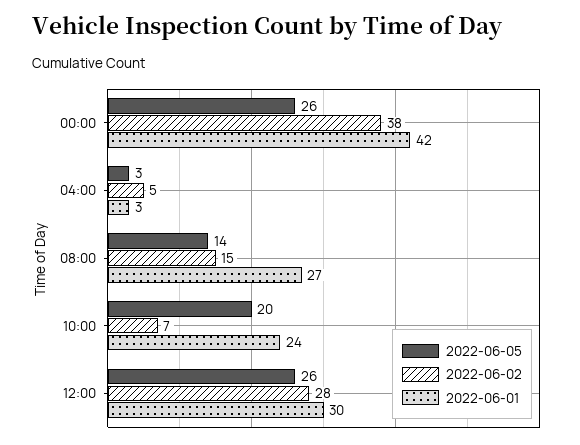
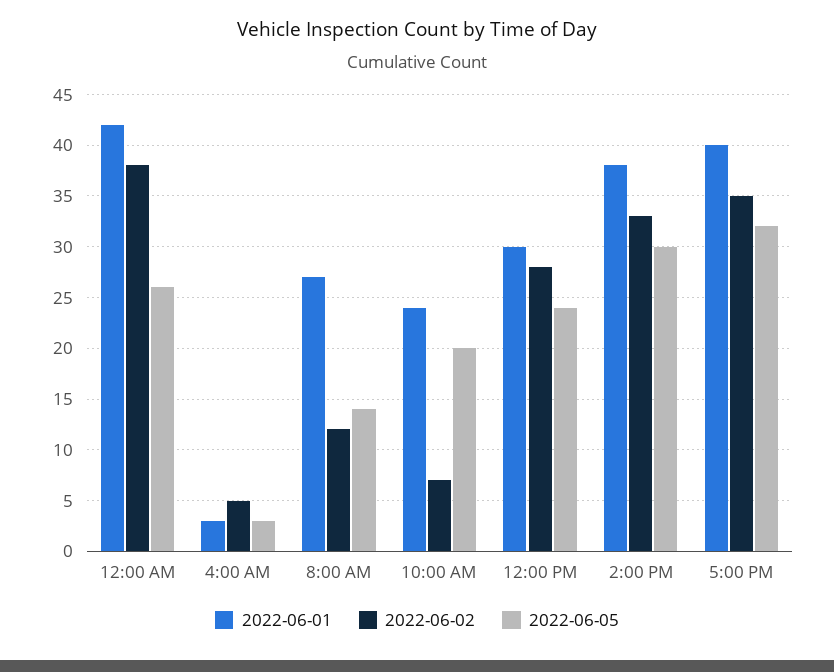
2022-06-02, 08:00: 15 -> 12
2022-06-05, 12:00: 26 -> 24
2022-06-01, 2:00 PM: none -> 38
2022-06-02, 2:00 PM: none -> 33
2022-06-05, 2:00 PM: none -> 30
2022-06-01, 5:00 PM: none -> 40
2022-06-02, 5:00 PM: none -> 35
2022-06-05, 5:00 PM: none -> 32

